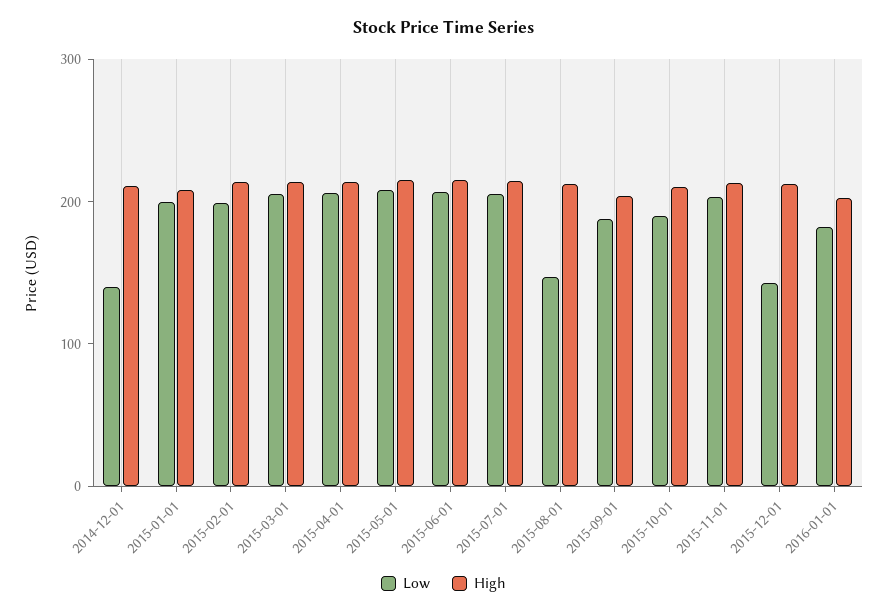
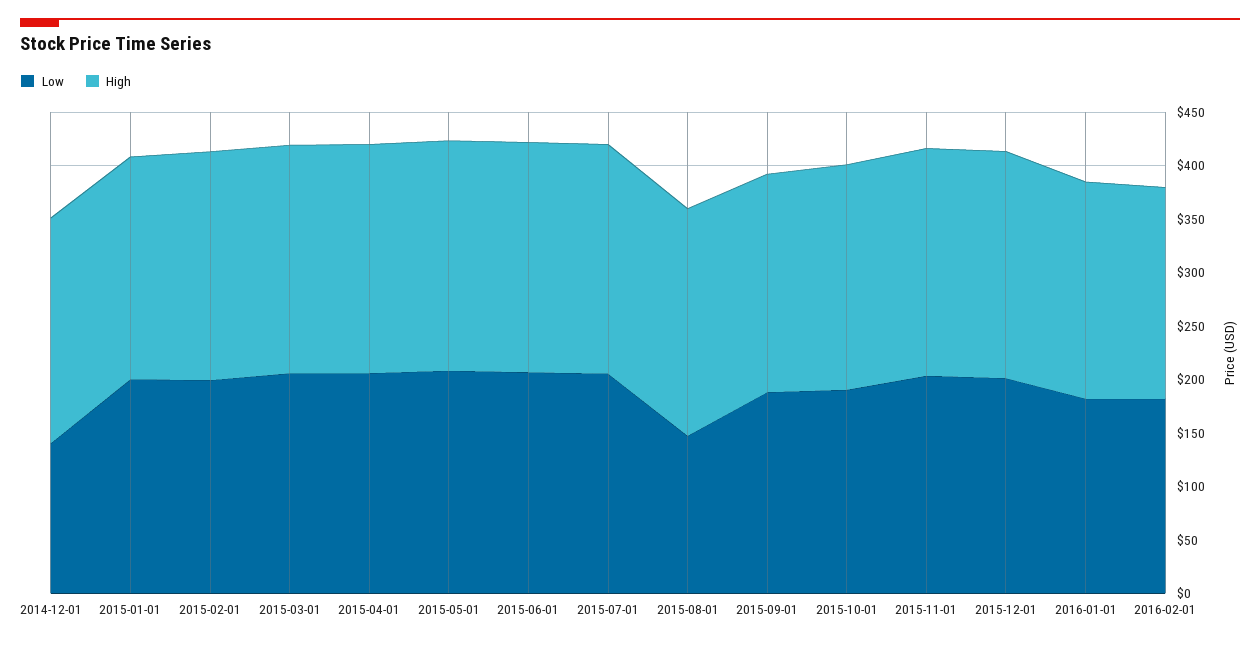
Low, 2015-12-01: 140 -> 200
Low, 2016-02-01: none -> 180
High, 2016-02-01: none -> 200

